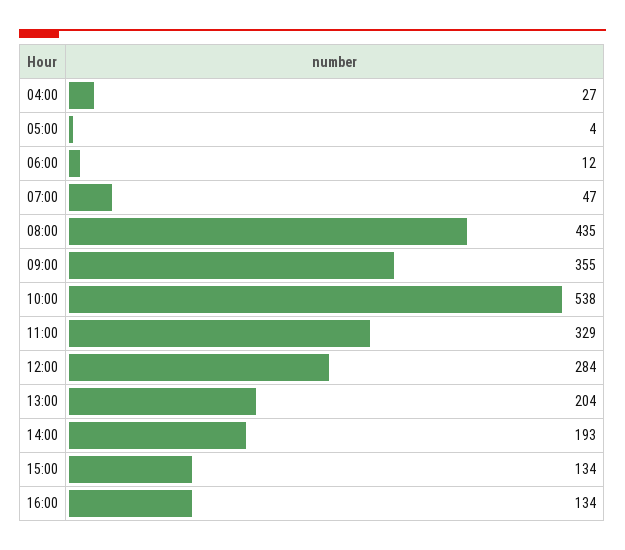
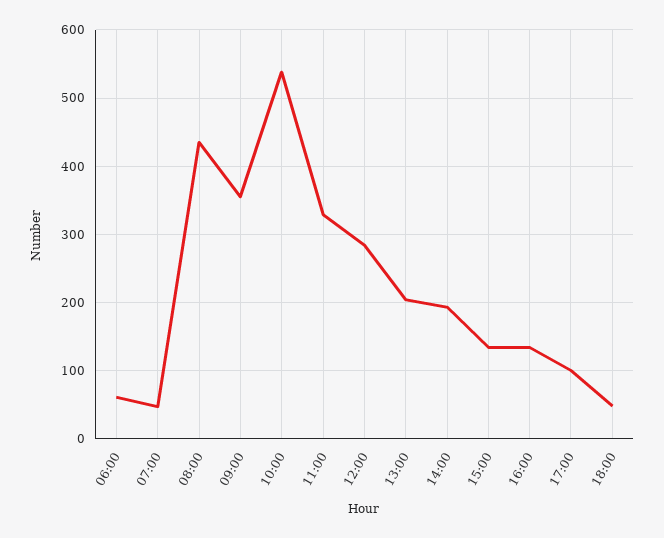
04:00: 27 -> none
05:00: 4 -> none
06:00: 12 -> 60
17:00: none -> 100
18:00: none -> 50

